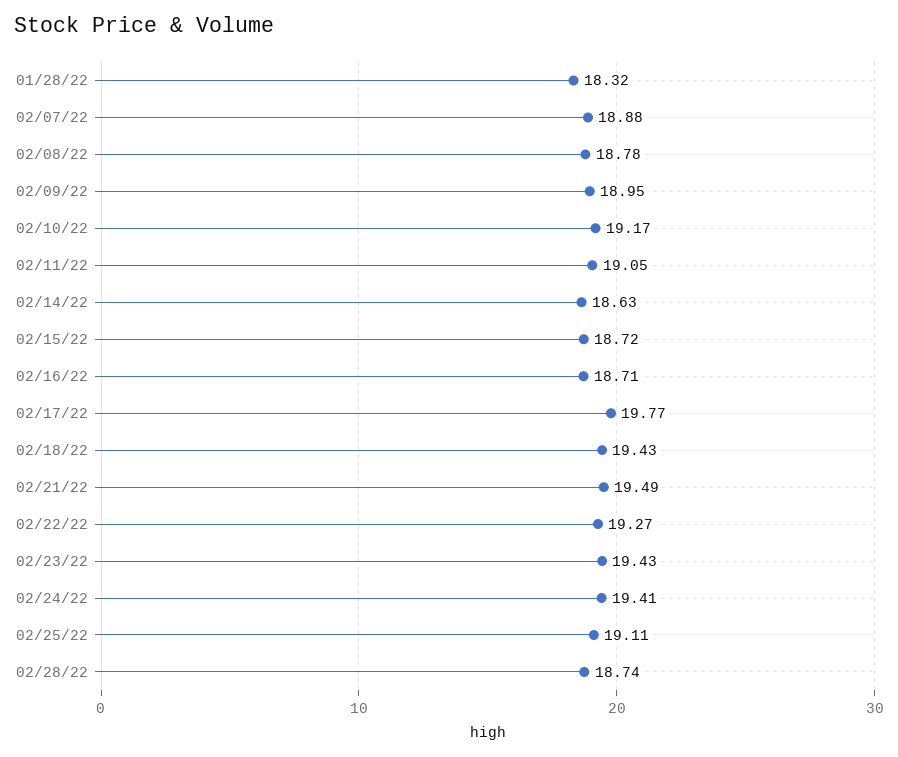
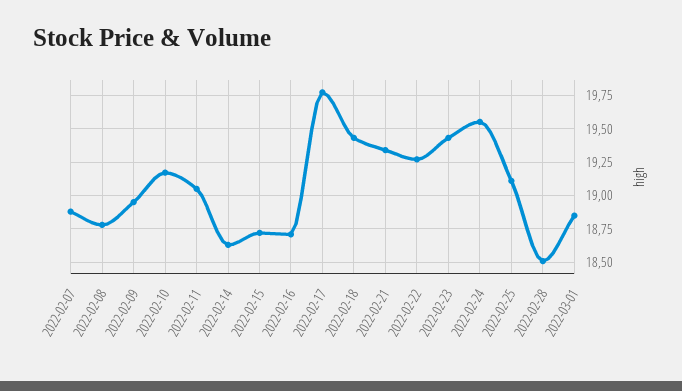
01/28/22: 18.32 -> none
02/21/22: 19.49 -> 19.35
02/24/22: 19.41 -> 19.55
02/28/22: 18.74 -> 18.5
2022-03-01: none -> 18.85

